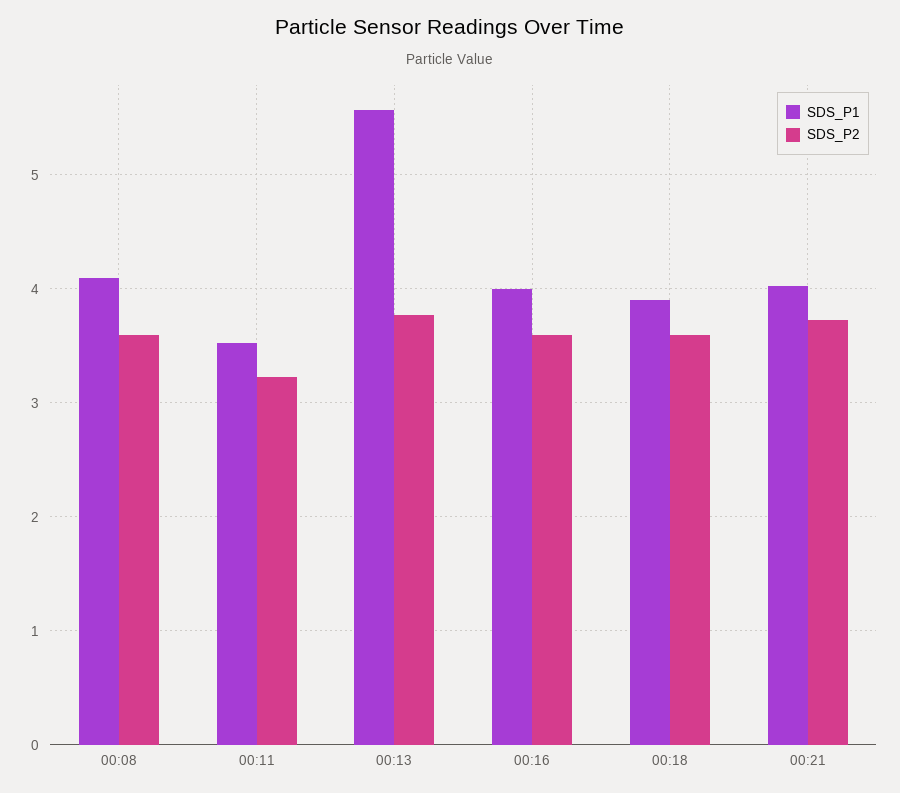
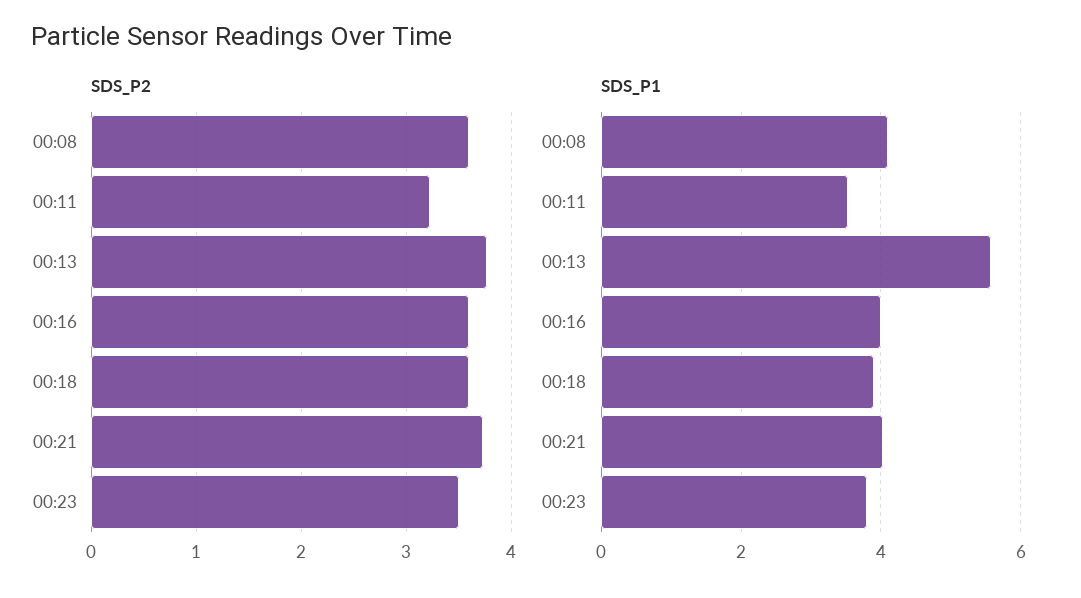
SDS_P2, 00:23: none -> 3.5
SDS_P1, 00:23: none -> 3.8

